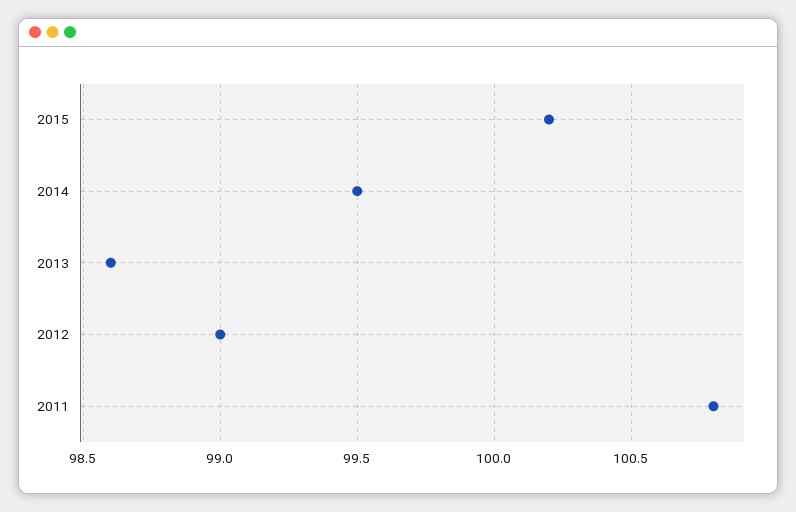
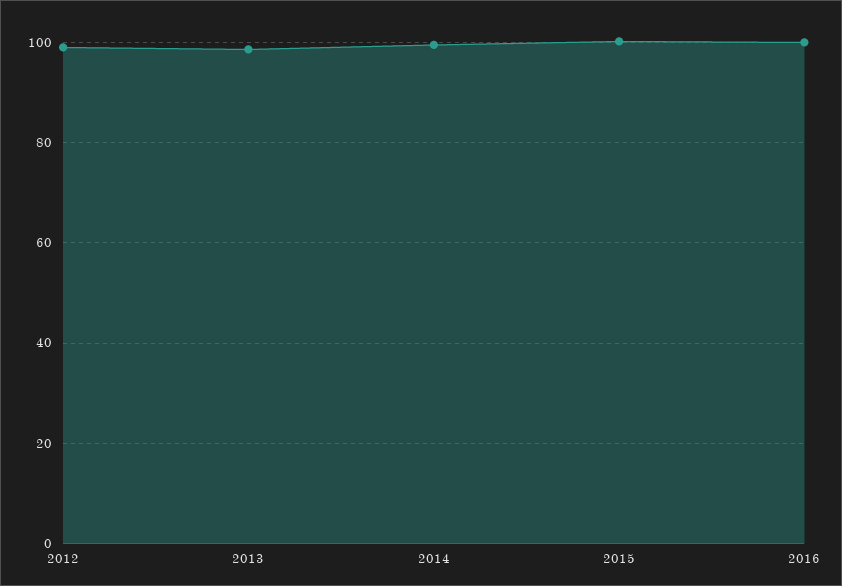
2011: 100.8 -> none
2016: none -> 100

